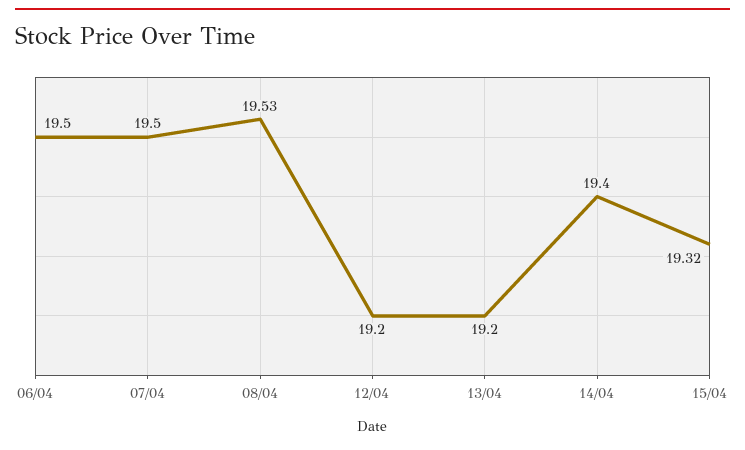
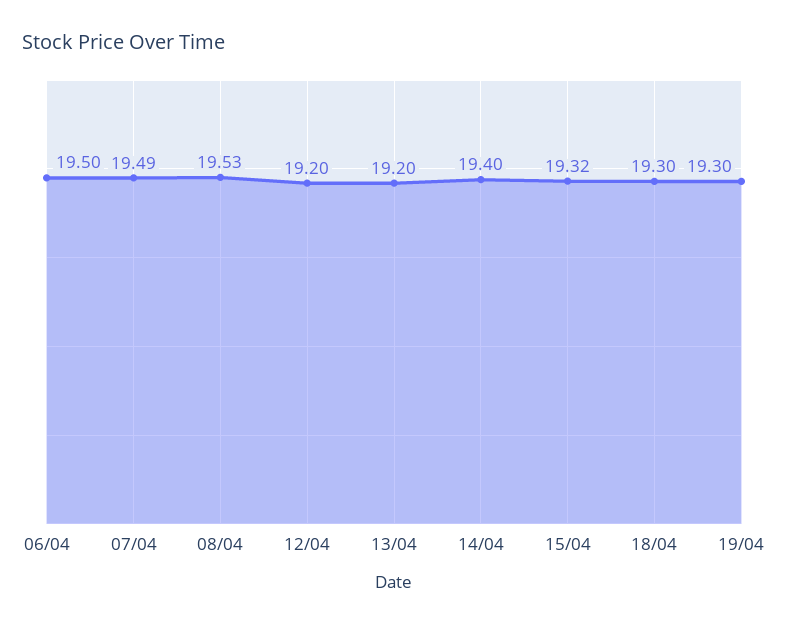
07/04: 19.5 -> 19.49
18/04: none -> 19.3
19/04: none -> 19.3

